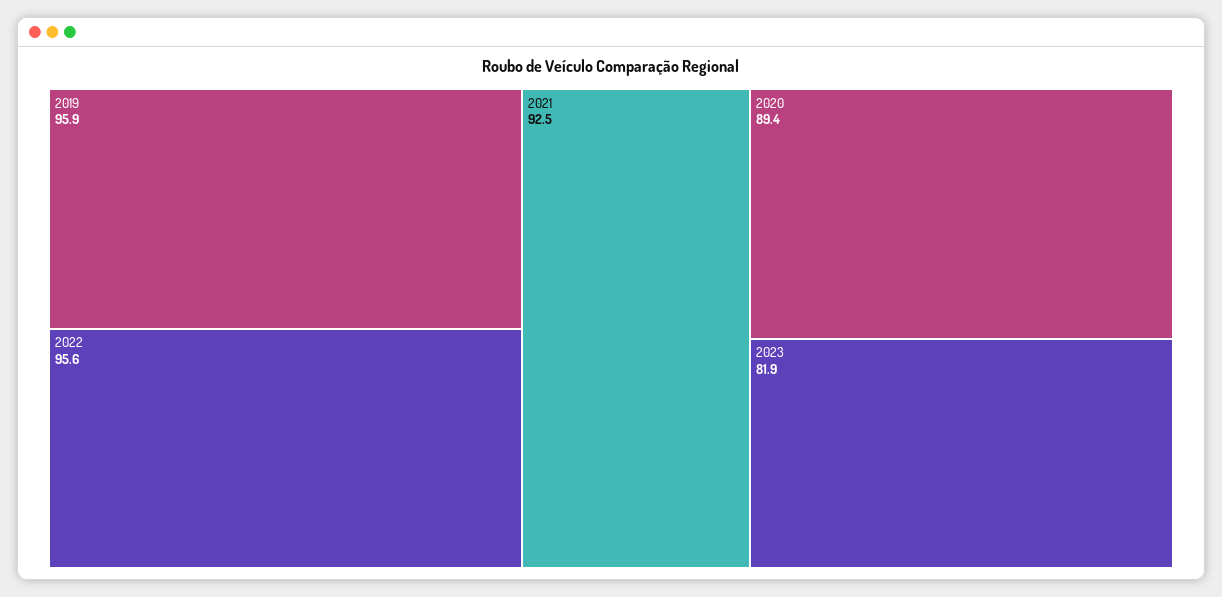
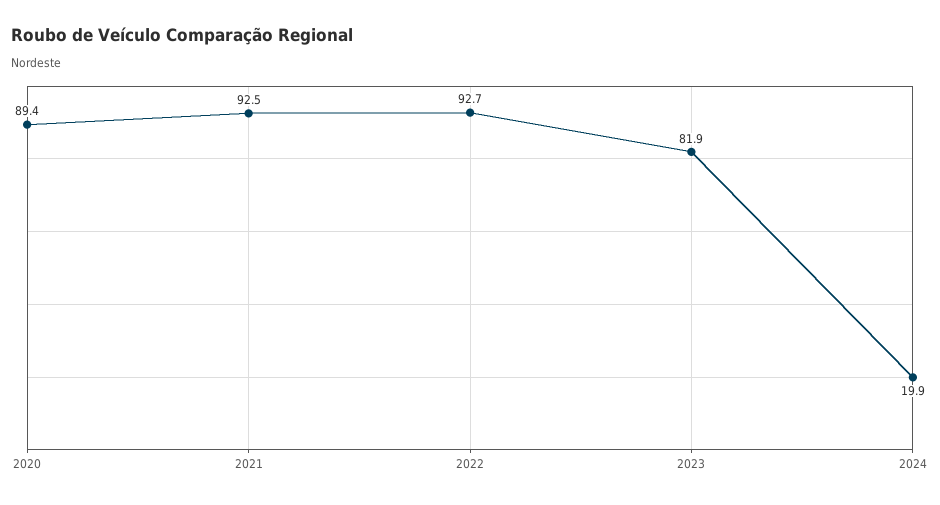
2019: 95.9 -> none
2022: 95.6 -> 92.7
2024: none -> 19.9

